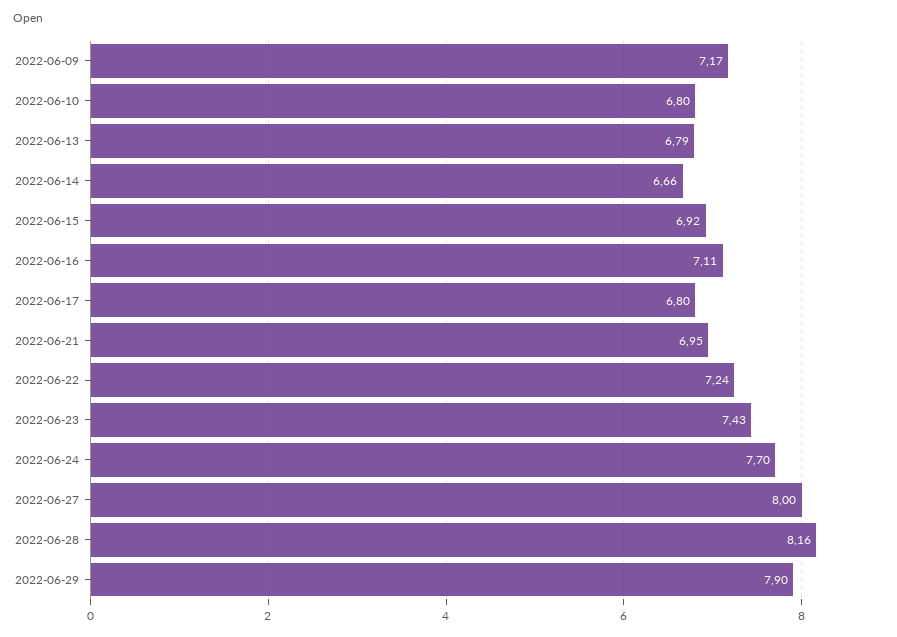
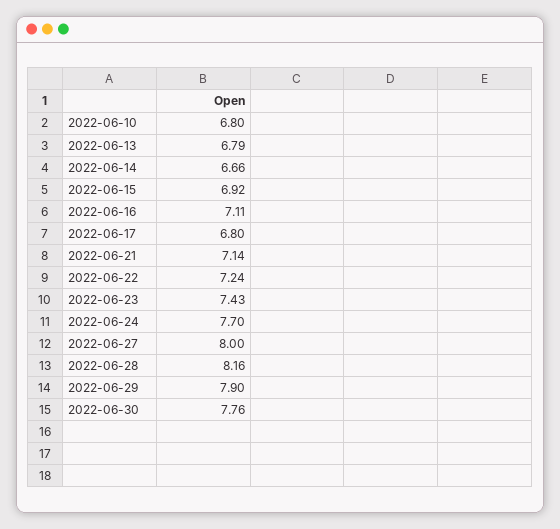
2022-06-09: 7.17 -> none
2022-06-21: 6.95 -> 7.14
2022-06-30: none -> 7.76

